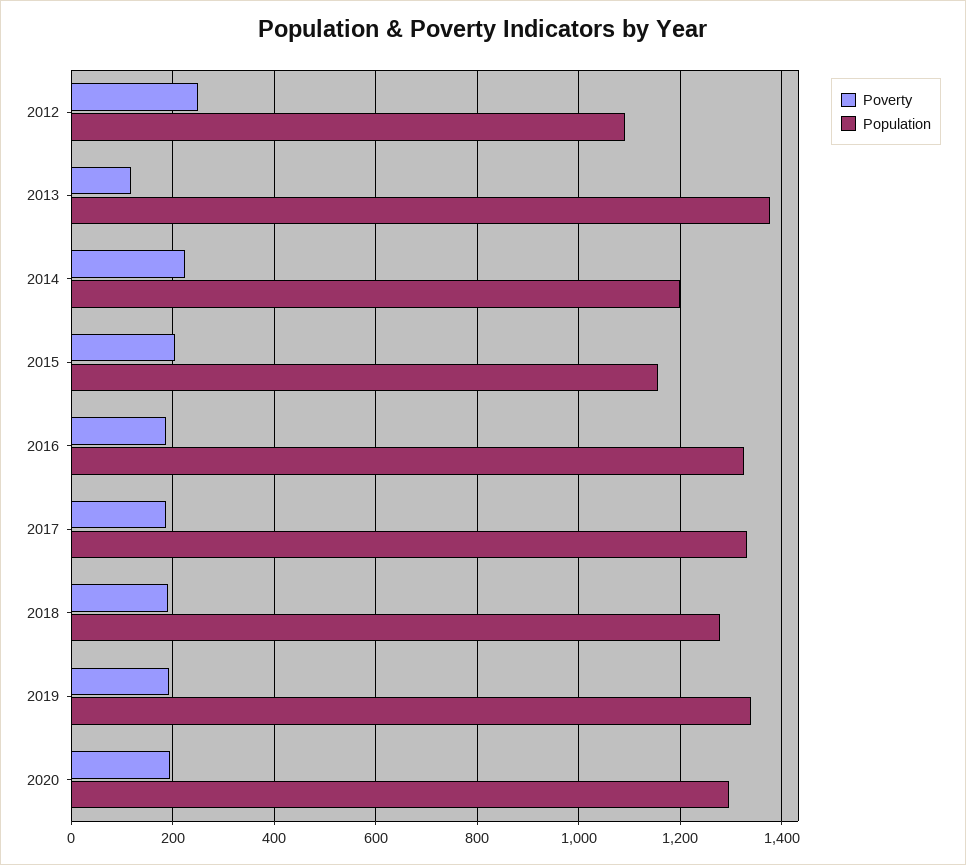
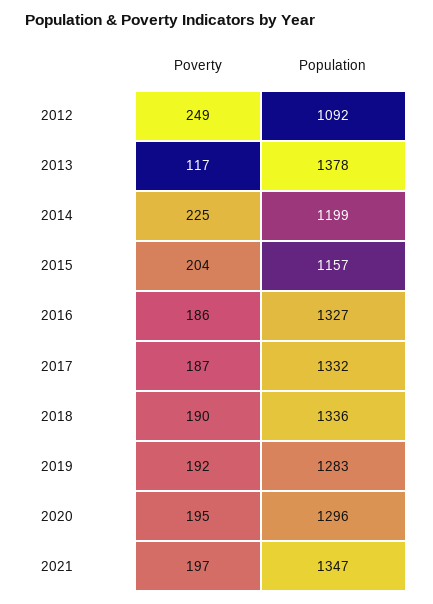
Population, 2018: 1280 -> 1336
Population, 2019: 1340 -> 1283
Poverty, 2021: none -> 197
Population, 2021: none -> 1347

